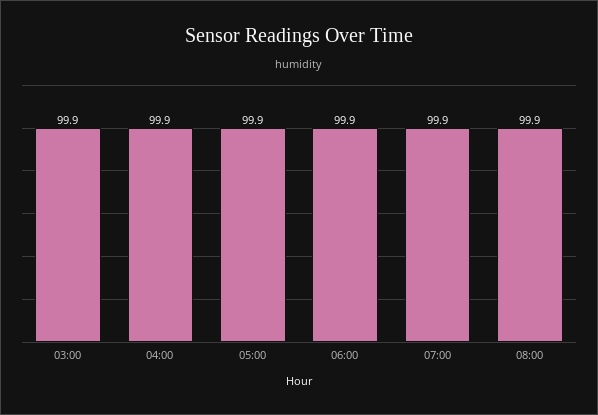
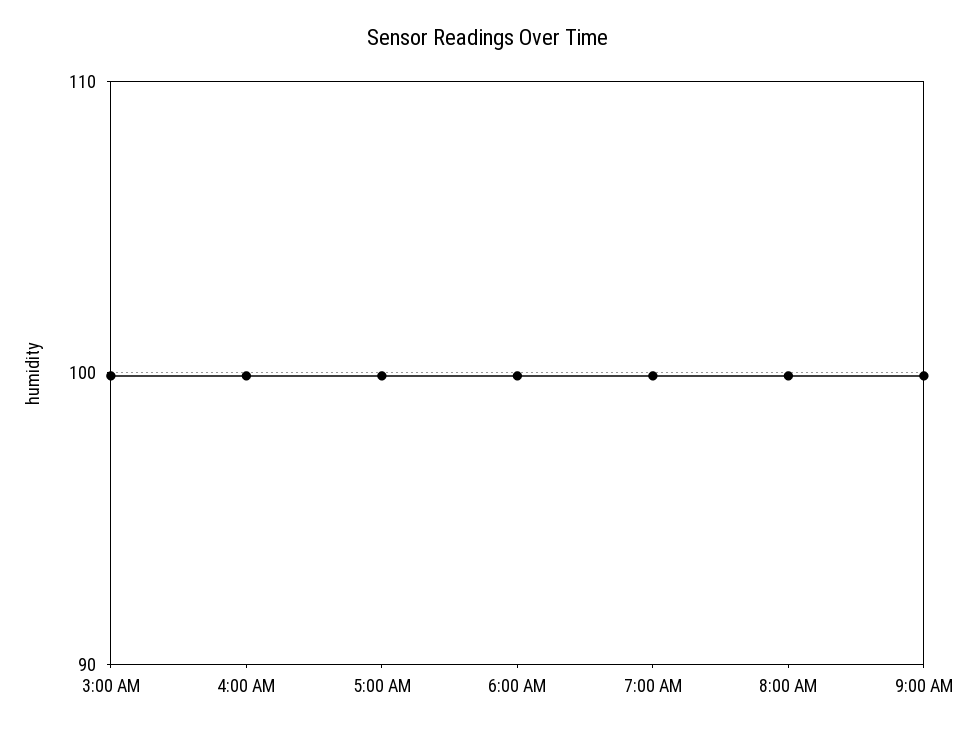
9:00 AM: none -> 100

